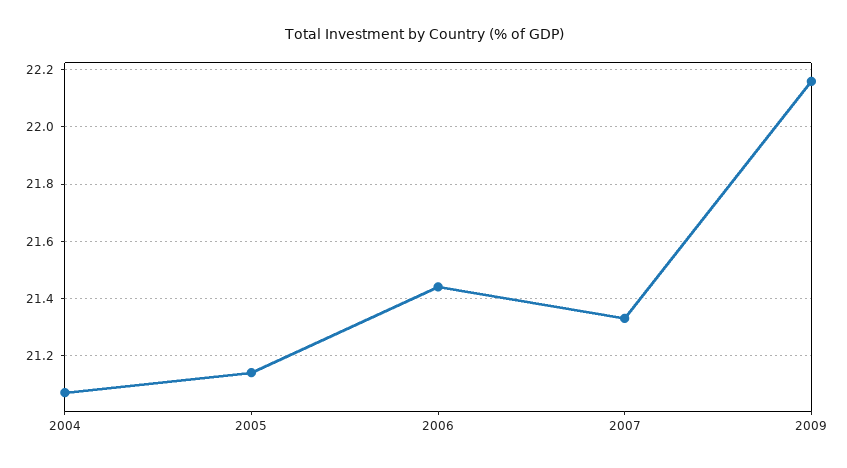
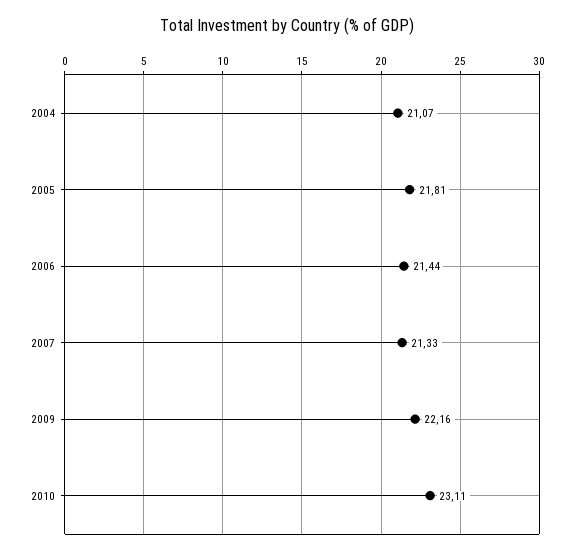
2005: 21.15 -> 21.81
2010: none -> 23.11

